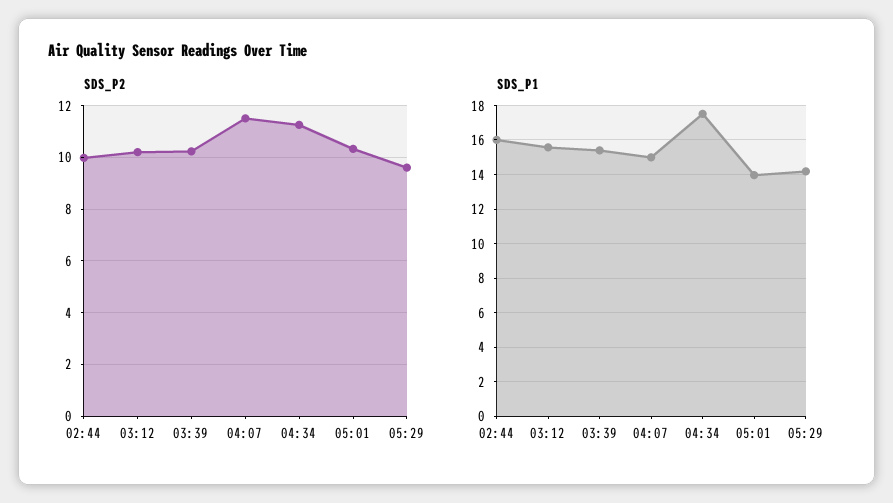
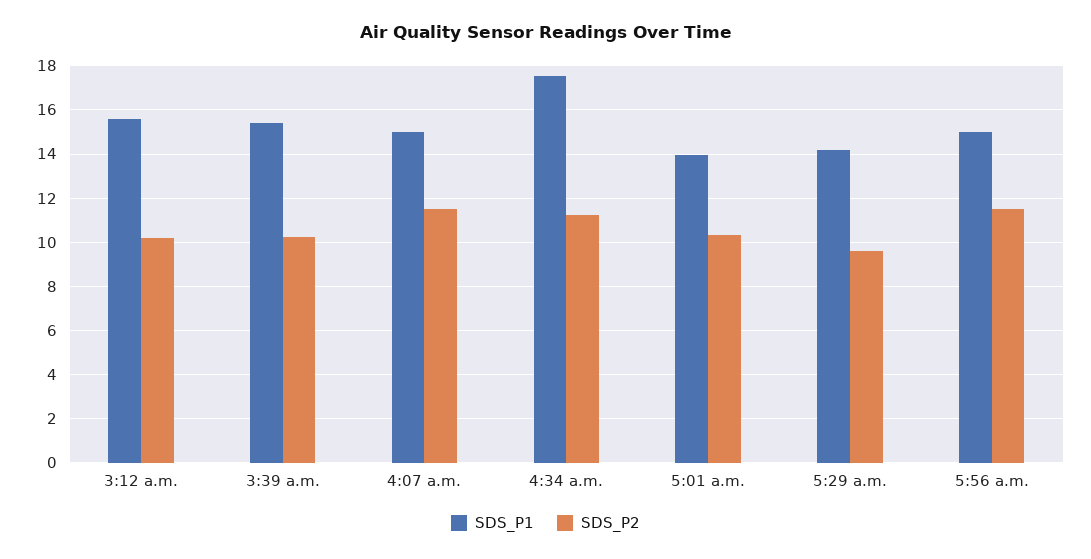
SDS_P2, 02:44: 10 -> none
SDS_P1, 02:44: 16 -> none
SDS_P1, 5:56 a.m.: none -> 15
SDS_P2, 5:56 a.m.: none -> 11.5

